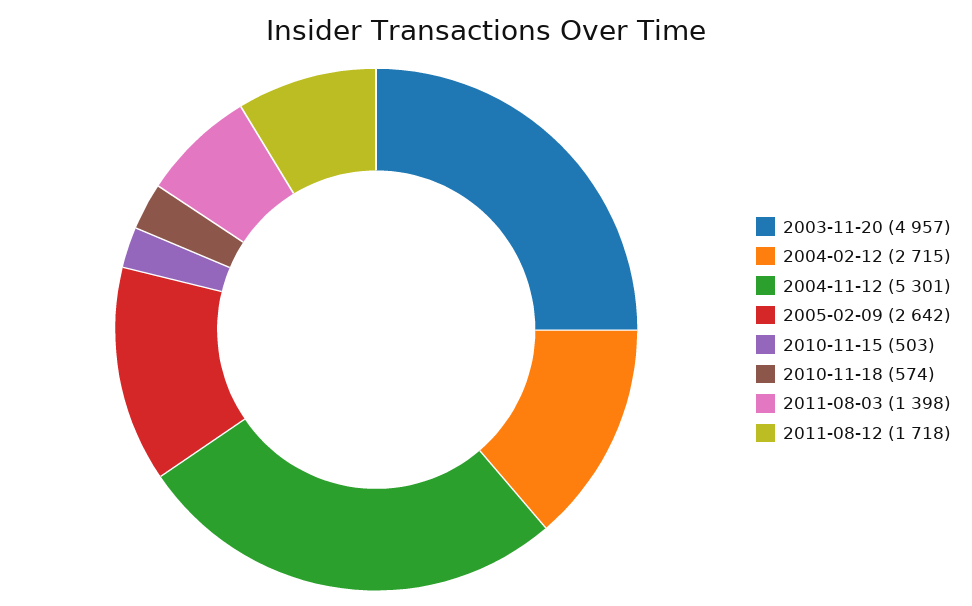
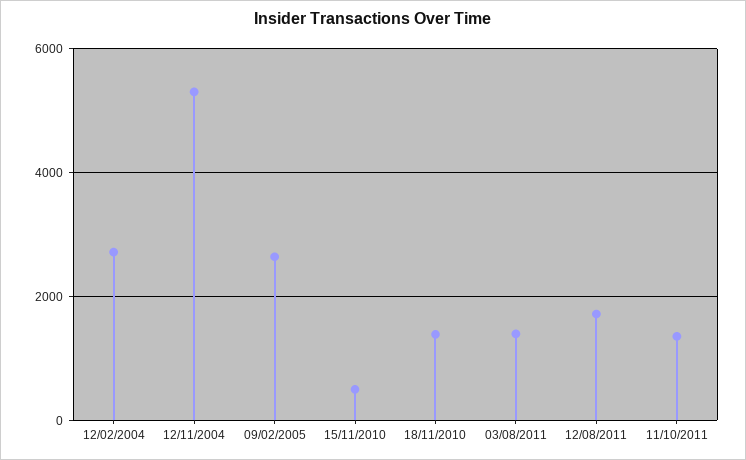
2003-11-20: 4957 -> none
2010-11-18: 574 -> 1400
11/10/2011: none -> 1400

